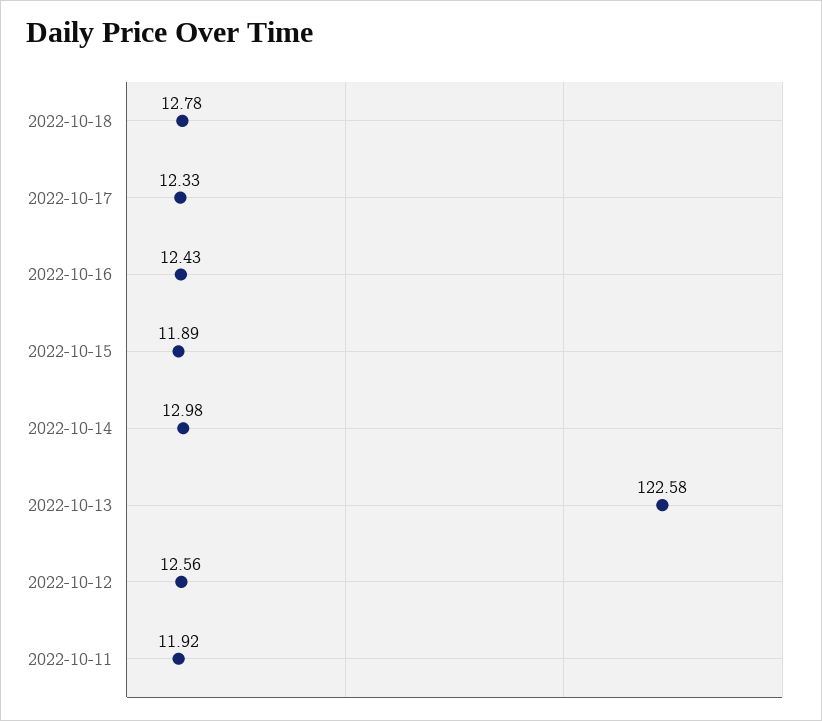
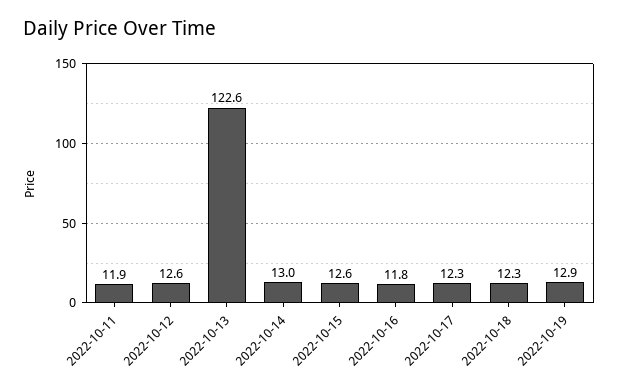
2022-10-18: 12.78 -> 12.3
2022-10-16: 12.43 -> 11.8
2022-10-15: 11.89 -> 12.6
2022-10-19: none -> 12.9

